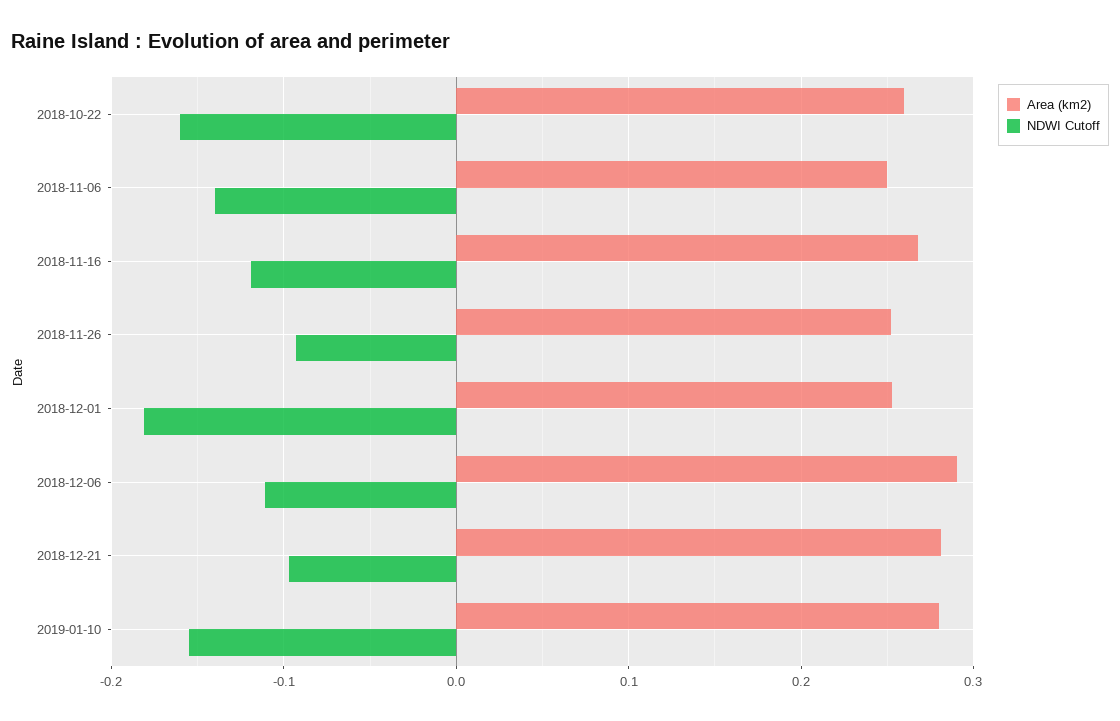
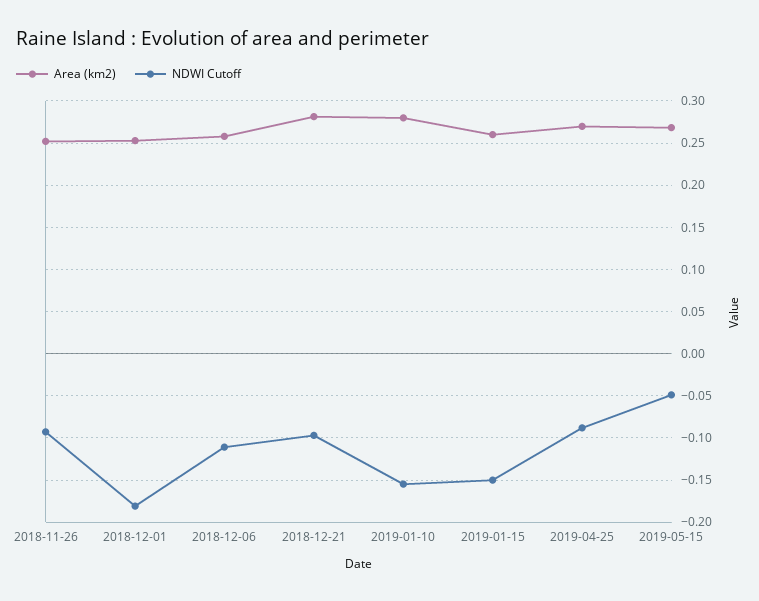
Area (km2), 2018-10-22: 0.26 -> none
NDWI Cutoff, 2018-10-22: -0.16 -> none
Area (km2), 2018-11-06: 0.25 -> none
NDWI Cutoff, 2018-11-06: -0.14 -> none
Area (km2), 2018-11-16: 0.27 -> none
NDWI Cutoff, 2018-11-16: -0.12 -> none
Area (km2), 2018-12-06: 0.29 -> 0.26
Area (km2), 2019-01-15: none -> 0.26
NDWI Cutoff, 2019-01-15: none -> -0.15
Area (km2), 2019-04-25: none -> 0.27
NDWI Cutoff, 2019-04-25: none -> -0.09
Area (km2), 2019-05-15: none -> 0.27
NDWI Cutoff, 2019-05-15: none -> -0.05

